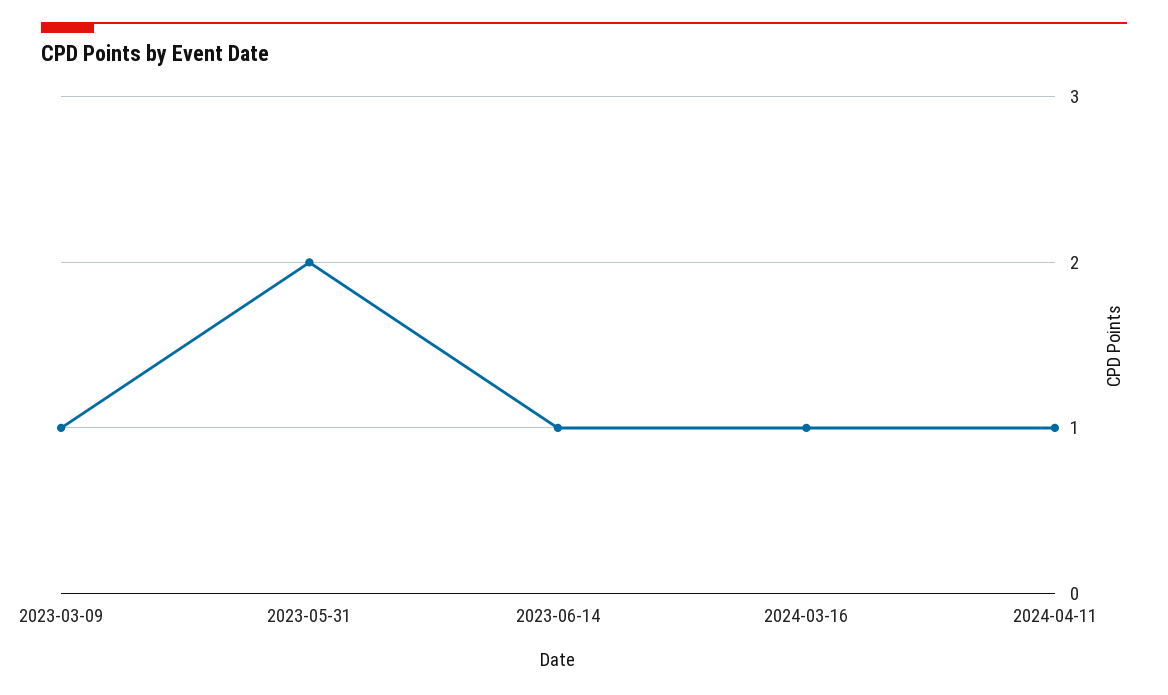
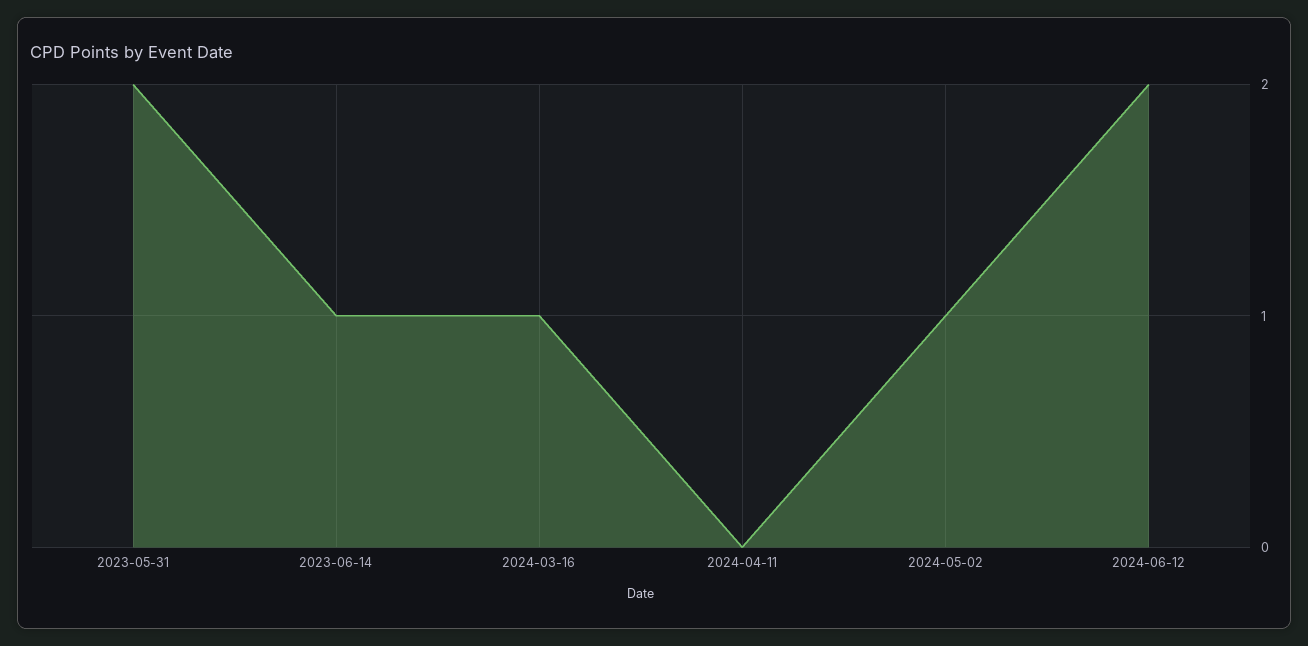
2023-03-09: 1 -> none
2024-04-11: 1 -> 0
2024-05-02: none -> 1
2024-06-12: none -> 2

